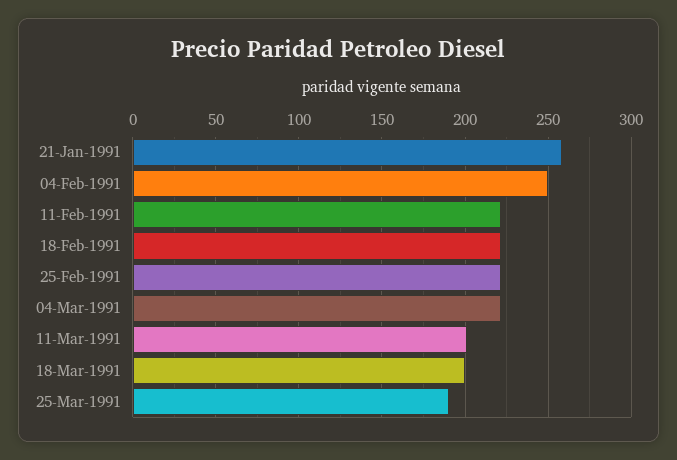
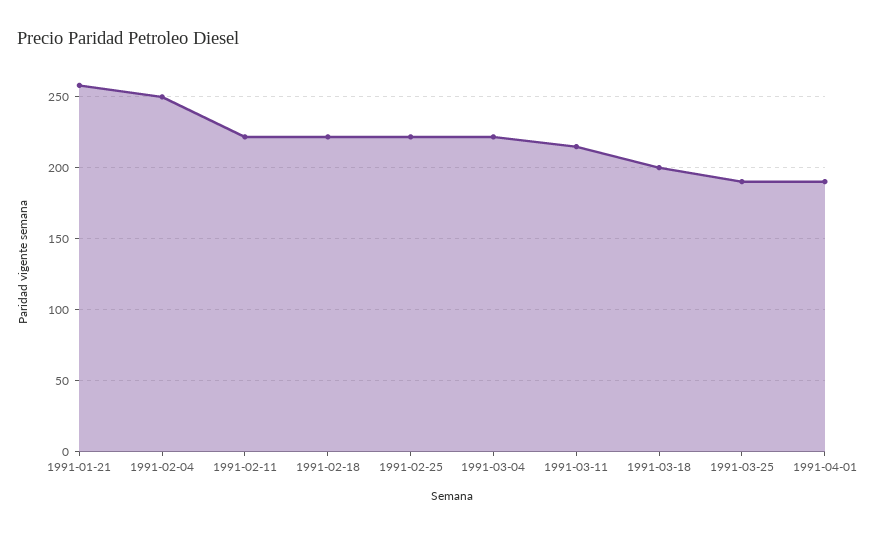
11-Mar-1991: 200 -> 215
1991-04-01: none -> 190

